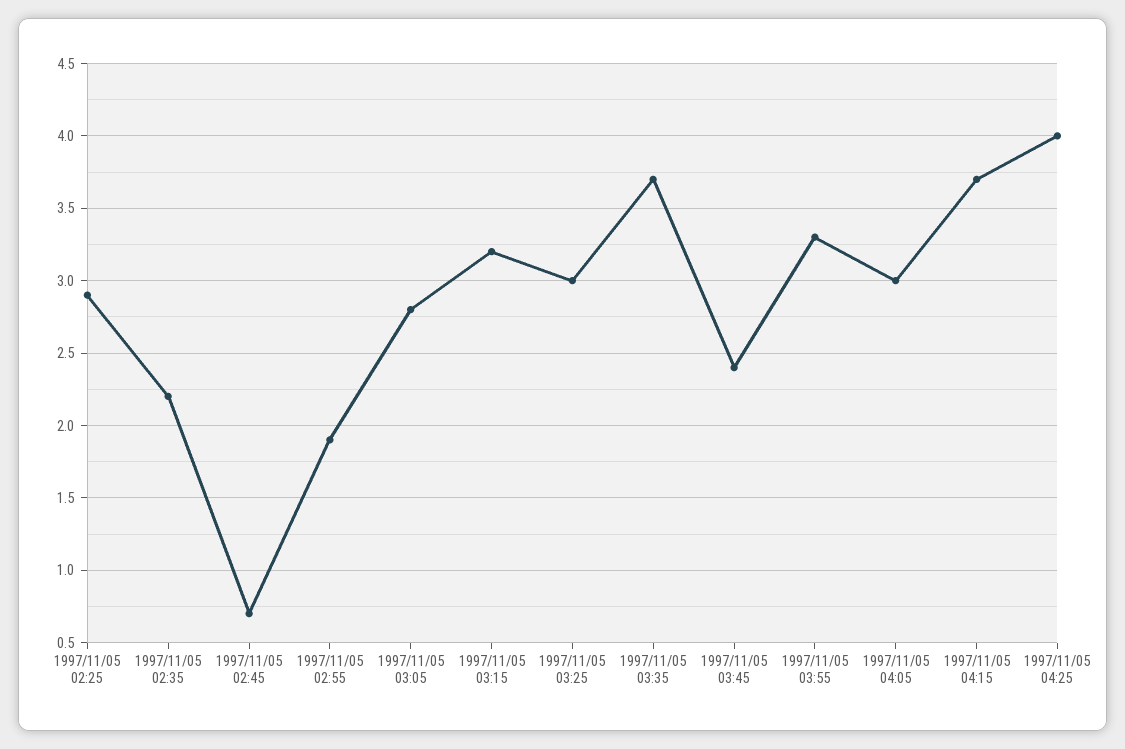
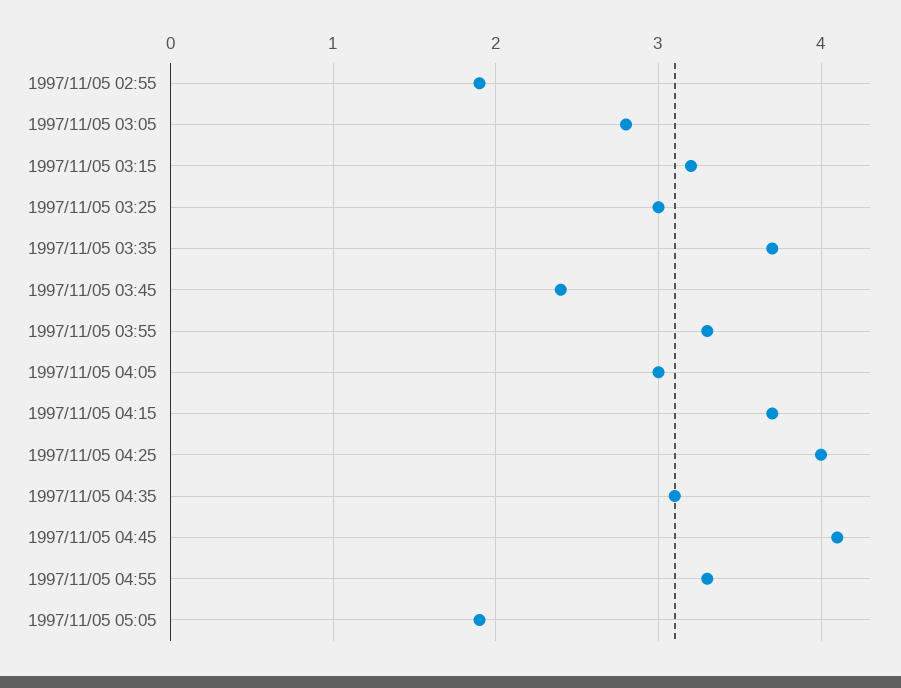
1997/11/05 02:25: 2.9 -> none
1997/11/05 02:35: 2.2 -> none
1997/11/05 02:45: 0.7 -> none
1997/11/05 04:35: none -> 3.1
1997/11/05 04:45: none -> 4.1
1997/11/05 04:55: none -> 3.3
1997/11/05 05:05: none -> 1.9

